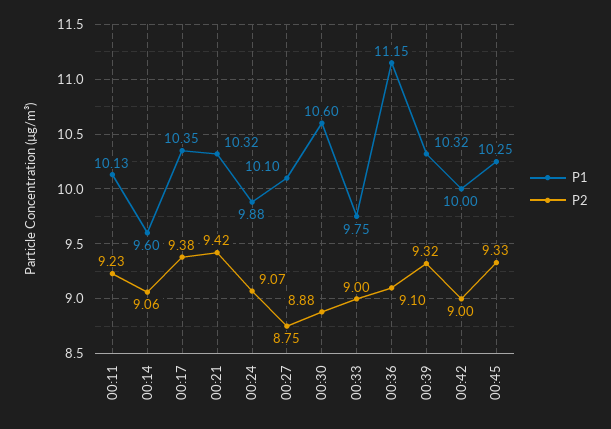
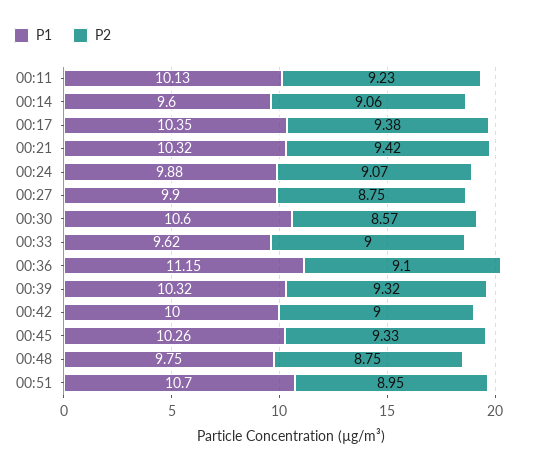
P1, 00:27: 10.1 -> 9.9
P2, 00:30: 8.88 -> 8.57
P1, 00:33: 9.75 -> 9.62
P1, 00:45: 10.25 -> 10.26
P1, 00:48: none -> 9.75
P2, 00:48: none -> 8.75
P1, 00:51: none -> 10.7
P2, 00:51: none -> 8.95

